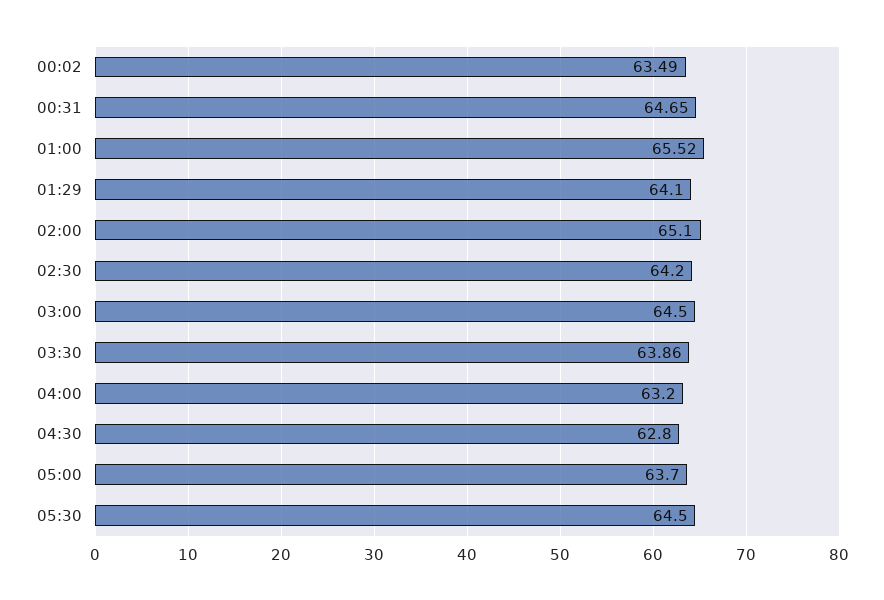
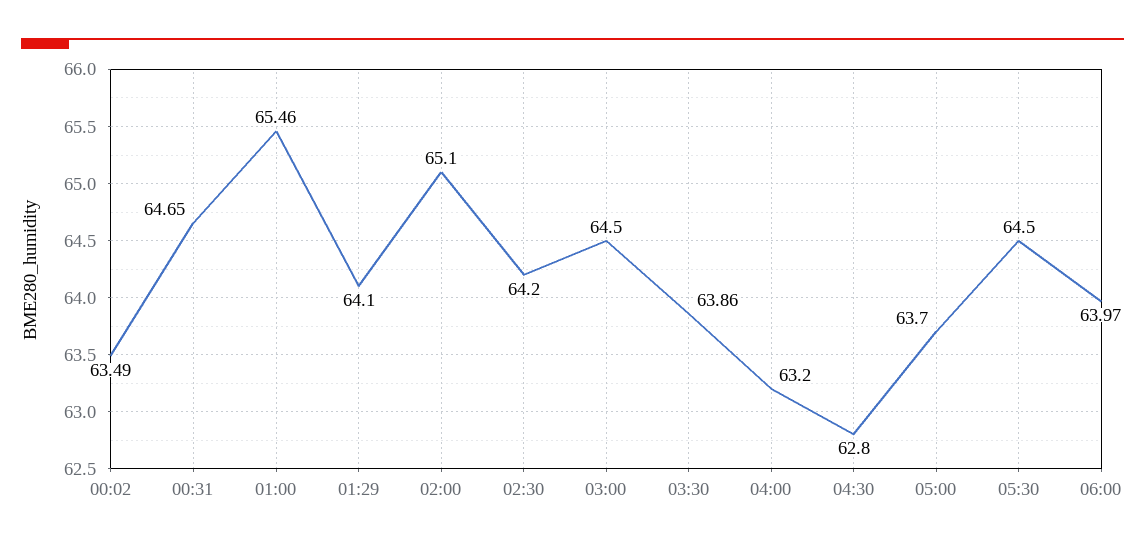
01:00: 65.52 -> 65.46
06:00: none -> 63.97

